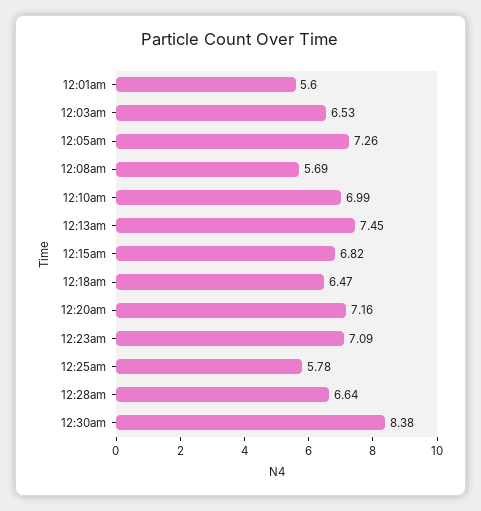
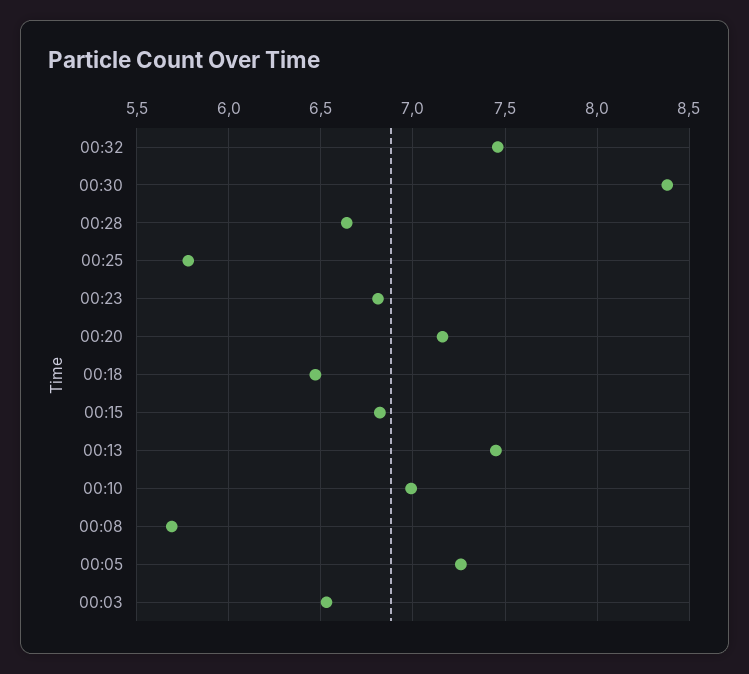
12:01am: 5.6 -> none
12:23am: 7.09 -> 6.8
00:32: none -> 7.45

